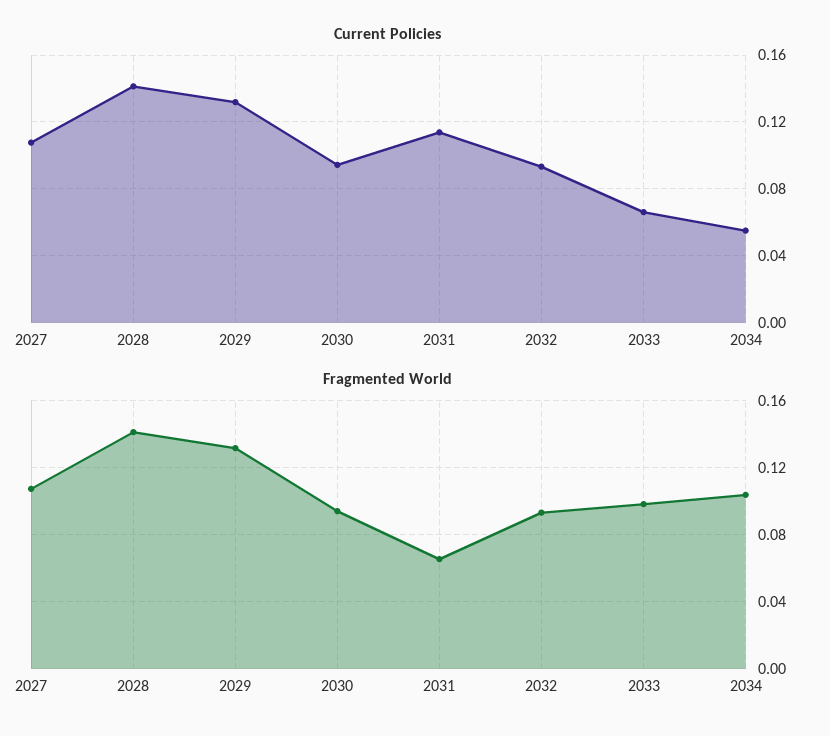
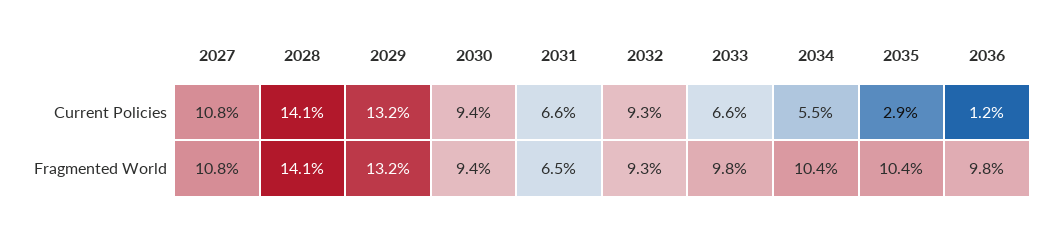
Current Policies, 2031: 0.115 -> 0.066
Current Policies, 2035: none -> 0.029
Current Policies, 2036: none -> 0.012
Fragmented World, 2035: none -> 0.104
Fragmented World, 2036: none -> 0.098

